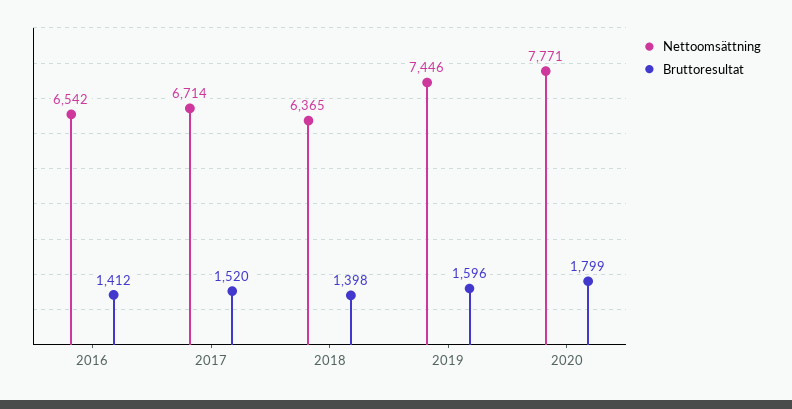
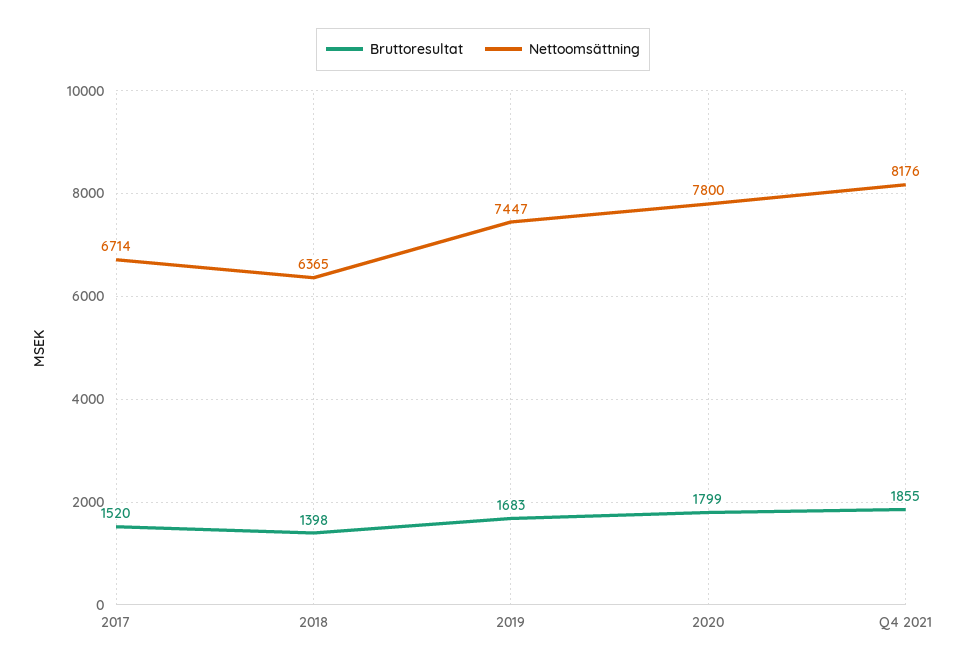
Nettoomsättning, 2016: 6542 -> none
Bruttoresultat, 2016: 1412 -> none
Nettoomsättning, 2019: 7446 -> 7447
Bruttoresultat, 2019: 1596 -> 1683
Nettoomsättning, 2020: 7771 -> 7800
Bruttoresultat, Q4 2021: none -> 1855
Nettoomsättning, Q4 2021: none -> 8176

